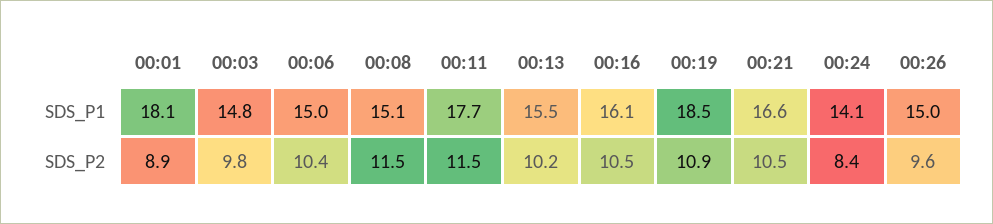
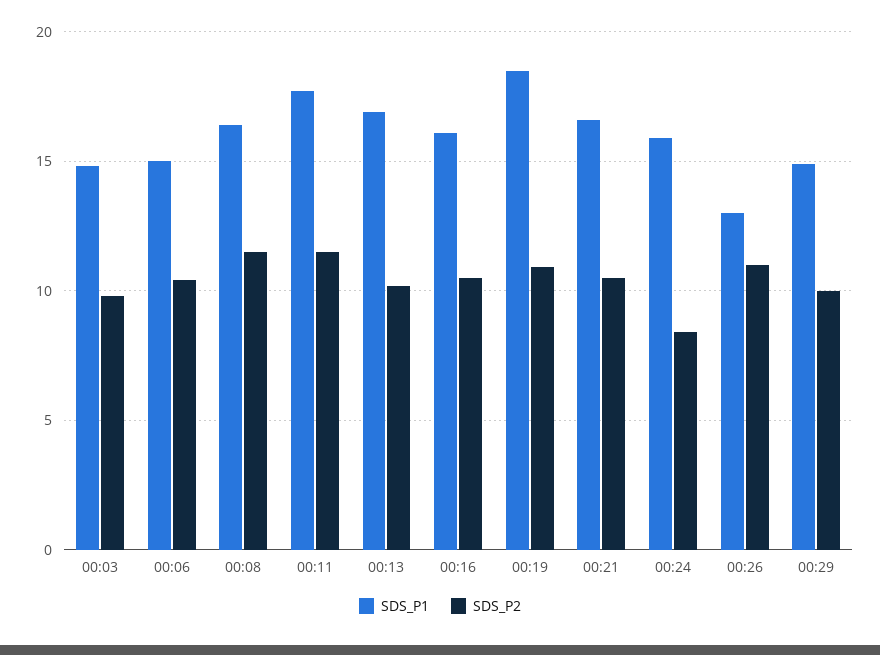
SDS_P1, 00:01: 18.1 -> none
SDS_P1, 00:08: 15.1 -> 16.5
SDS_P1, 00:13: 15.5 -> 17
SDS_P1, 00:24: 14.1 -> 16
SDS_P1, 00:26: 15 -> 13
SDS_P2, 00:01: 8.9 -> none
SDS_P2, 00:26: 9.6 -> 11
SDS_P1, 00:29: none -> 15
SDS_P2, 00:29: none -> 10

